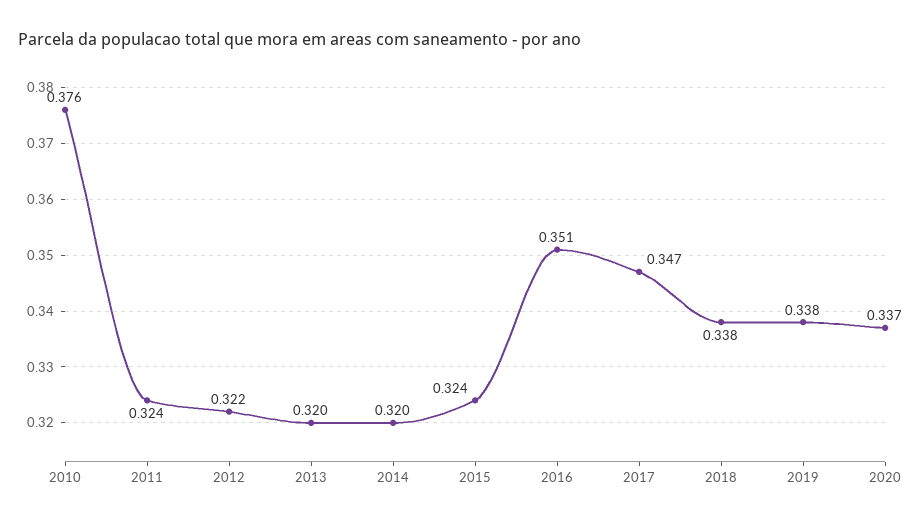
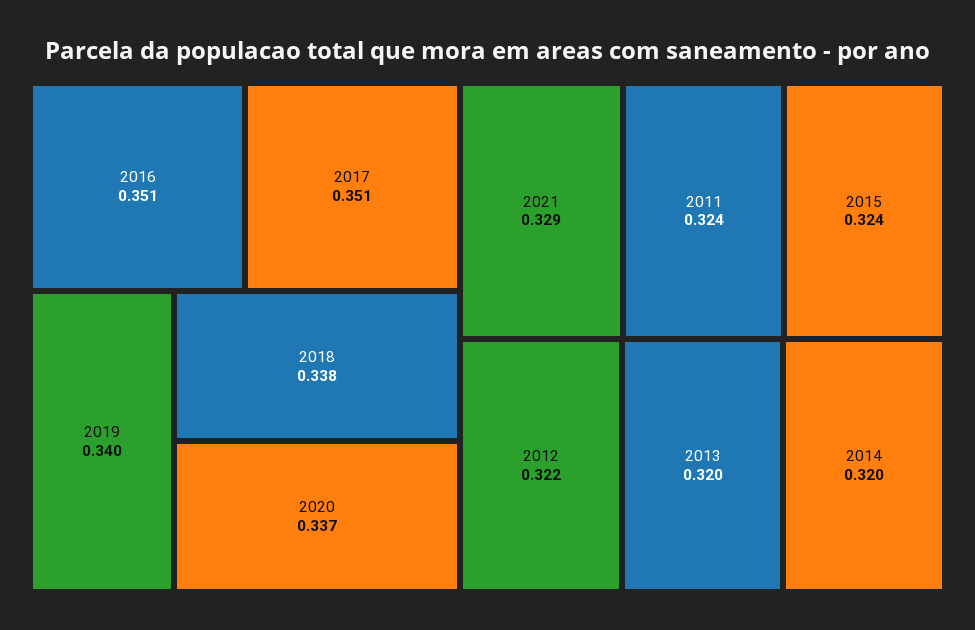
2010: 0.376 -> none
2017: 0.347 -> 0.351
2019: 0.338 -> 0.34
2021: none -> 0.329

